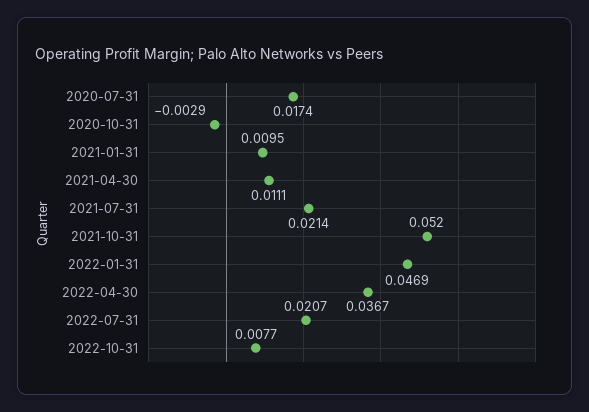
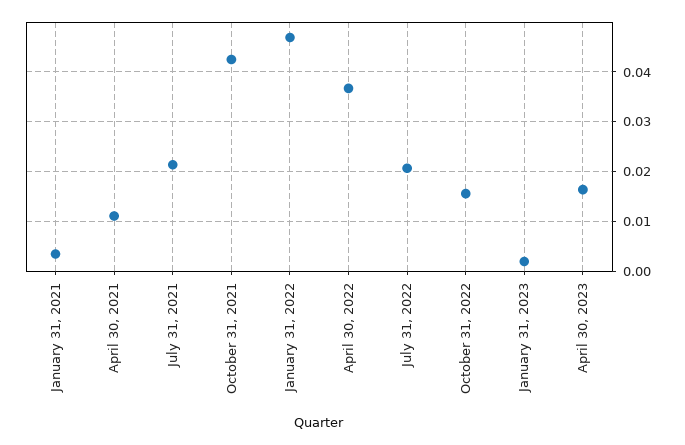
2020-07-31: 0.0174 -> none
2020-10-31: -0.0029 -> none
2021-01-31: 0.0095 -> 0.004
2021-10-31: 0.052 -> 0.042
2022-10-31: 0.0077 -> 0.016
January 31, 2023: none -> 0.002
April 30, 2023: none -> 0.016

